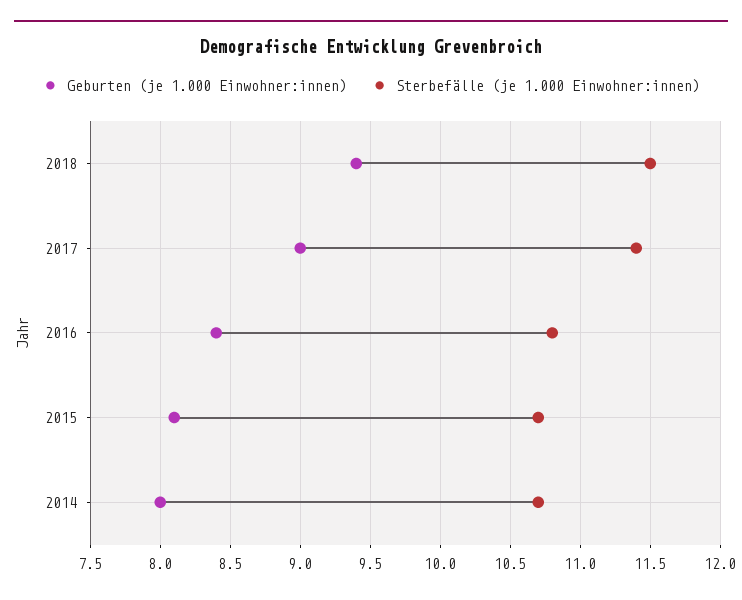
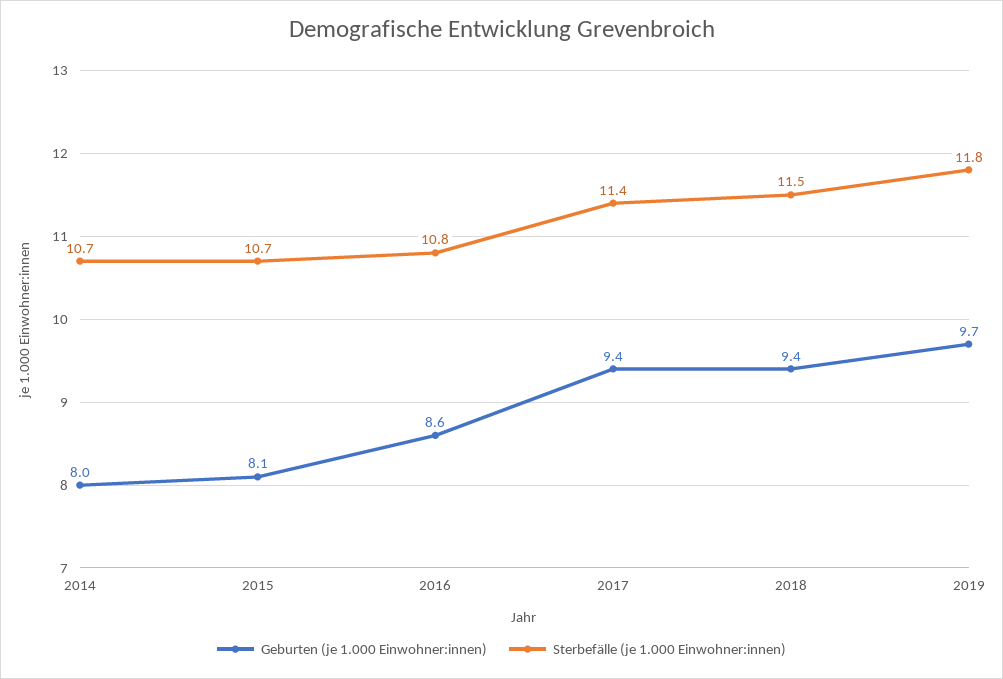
Geburten (je 1.000 Einwohner:innen), 2017: 9 -> 9.4
Geburten (je 1.000 Einwohner:innen), 2016: 8.4 -> 8.6
Geburten (je 1.000 Einwohner:innen), 2019: none -> 9.7
Sterbefälle (je 1.000 Einwohner:innen), 2019: none -> 11.8

